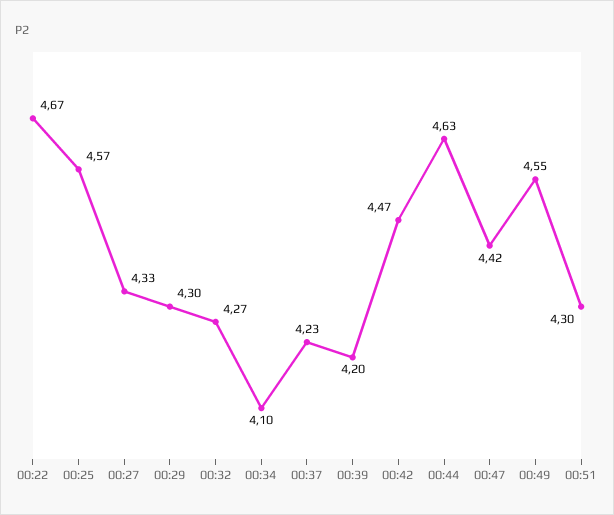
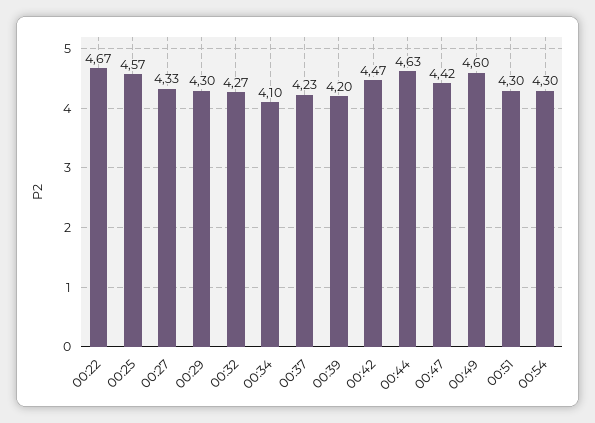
00:49: 4.55 -> 4.6
00:54: none -> 4.3

